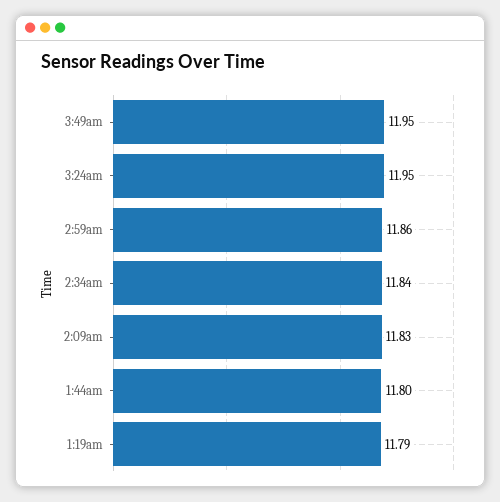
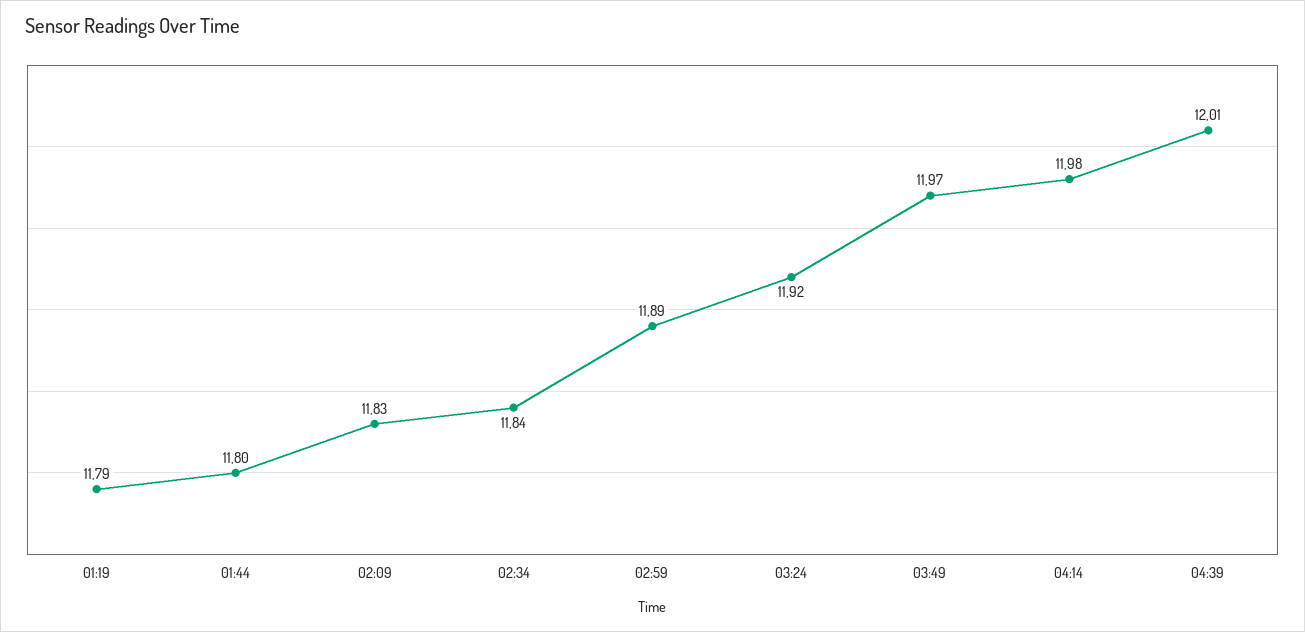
3:49am: 11.95 -> 11.97
3:24am: 11.95 -> 11.92
2:59am: 11.86 -> 11.89
04:14: none -> 11.98
04:39: none -> 12.01

